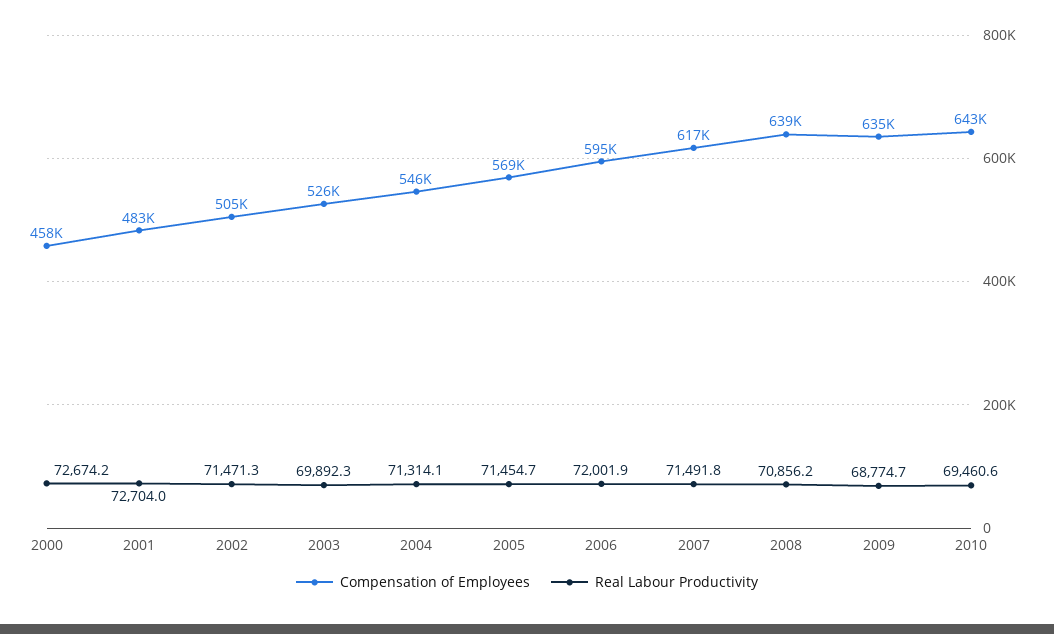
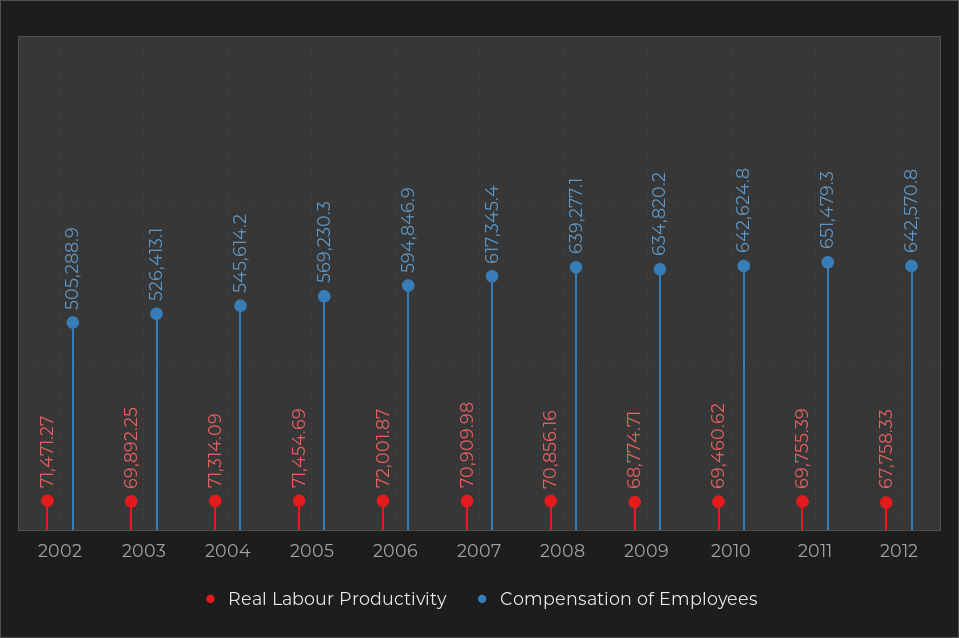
Compensation of Employees, 2000: 458000 -> none
Real Labour Productivity, 2000: 72674.2 -> none
Compensation of Employees, 2001: 483000 -> none
Real Labour Productivity, 2001: 72704 -> none
Real Labour Productivity, 2007: 71491.8 -> 70909.98
Real Labour Productivity, 2011: none -> 69755.39
Compensation of Employees, 2011: none -> 651479.3
Real Labour Productivity, 2012: none -> 67758.33
Compensation of Employees, 2012: none -> 642570.8

